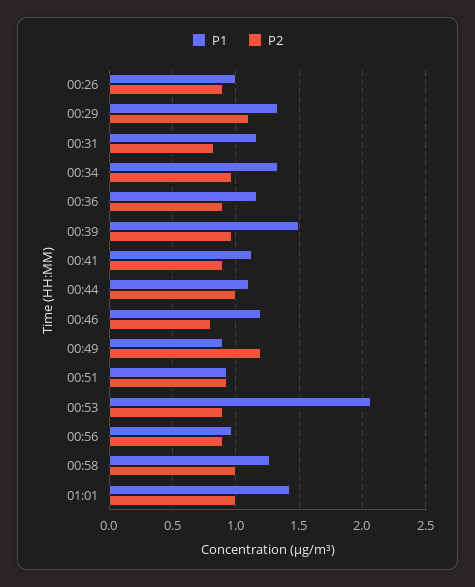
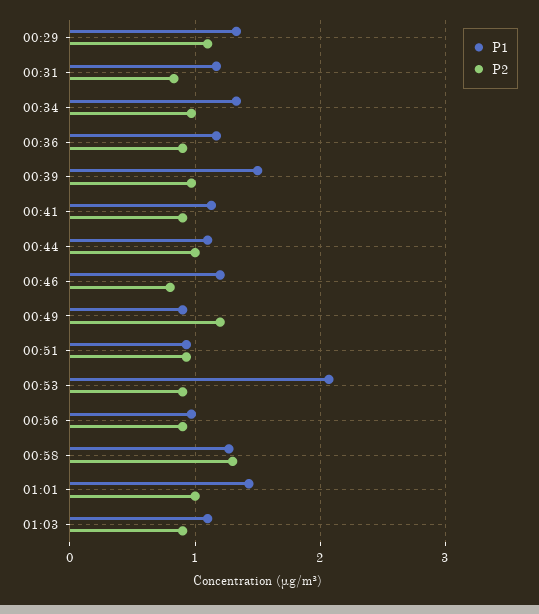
P1, 00:26: 1 -> none
P2, 00:26: 0.9 -> none
P2, 00:58: 1 -> 1.3
P1, 01:03: none -> 1.1
P2, 01:03: none -> 0.9

